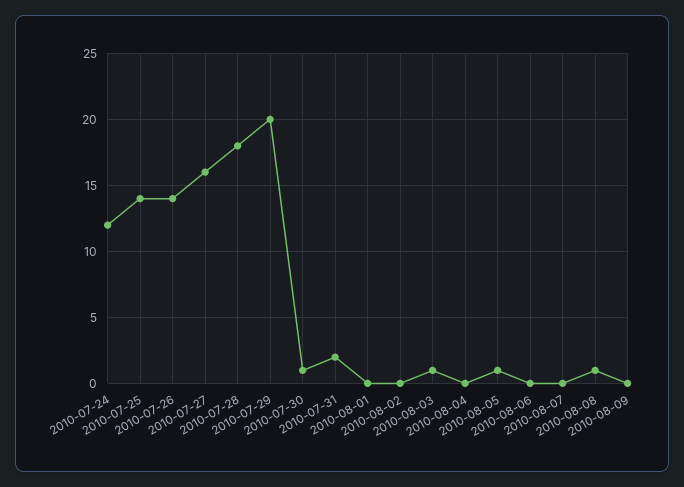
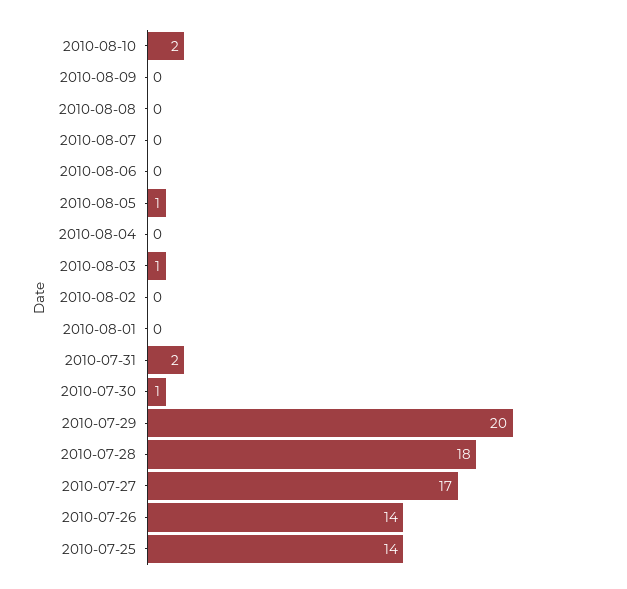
2010-07-24: 12 -> none
2010-07-27: 16 -> 17
2010-08-08: 1 -> 0
2010-08-10: none -> 2

